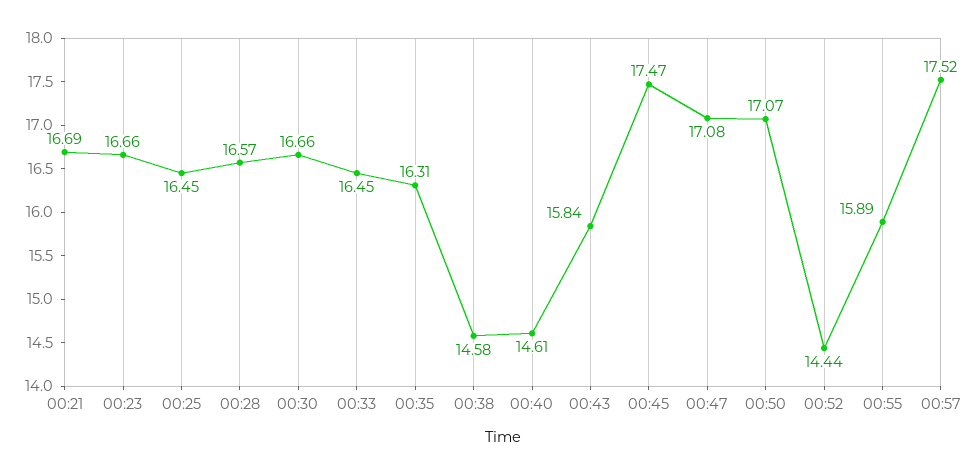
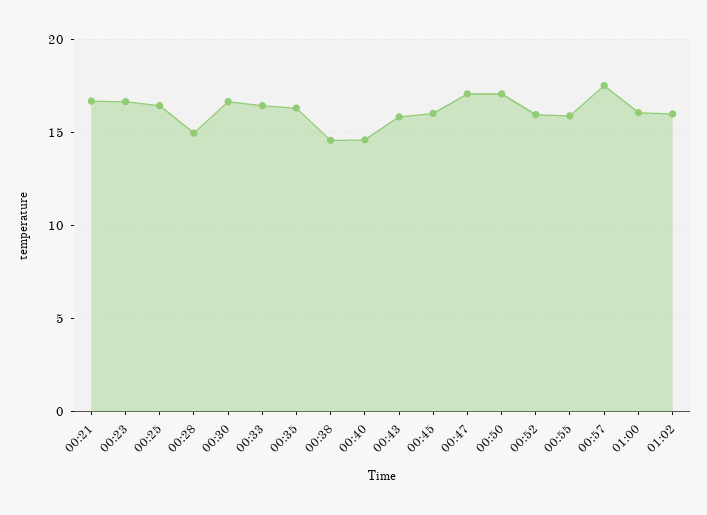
00:28: 16.57 -> 15
00:45: 17.47 -> 16
00:52: 14.44 -> 16
01:00: none -> 16
01:02: none -> 16

